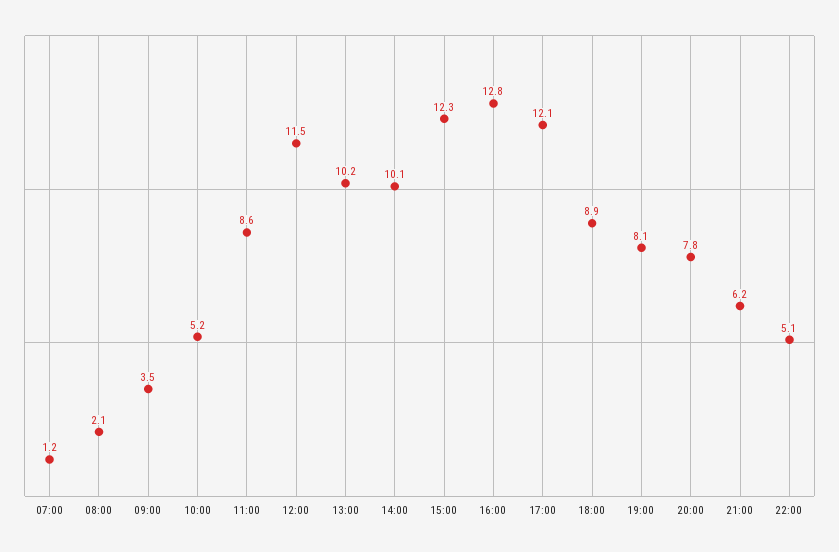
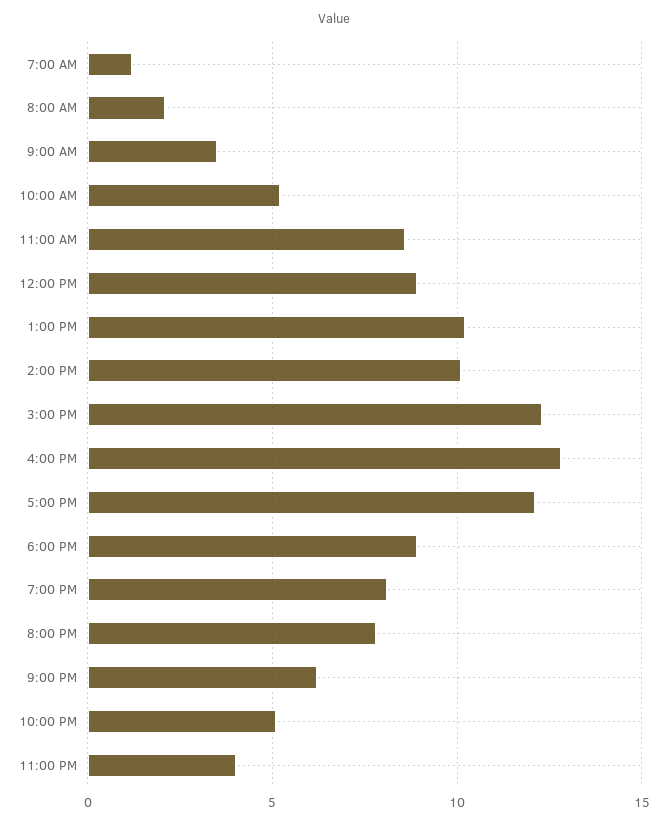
12:00: 11.5 -> 9
11:00 PM: none -> 4

